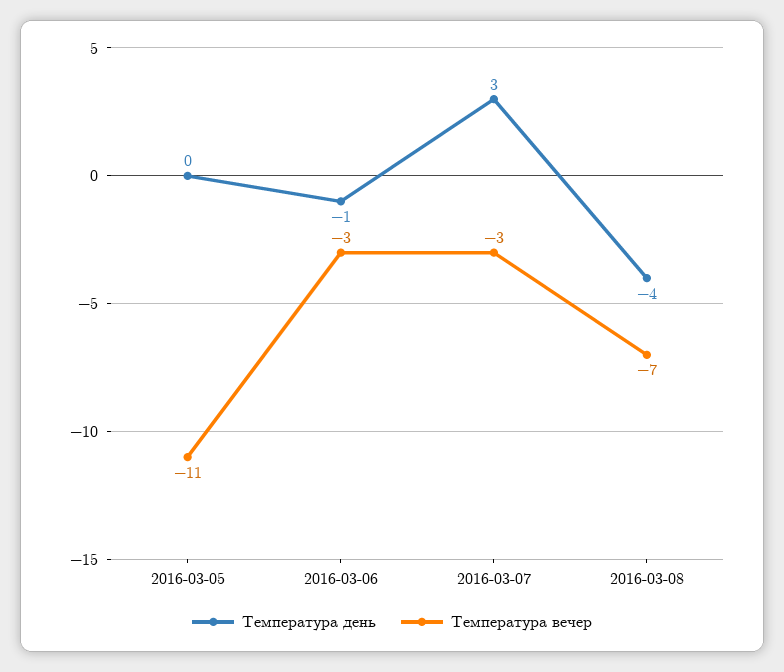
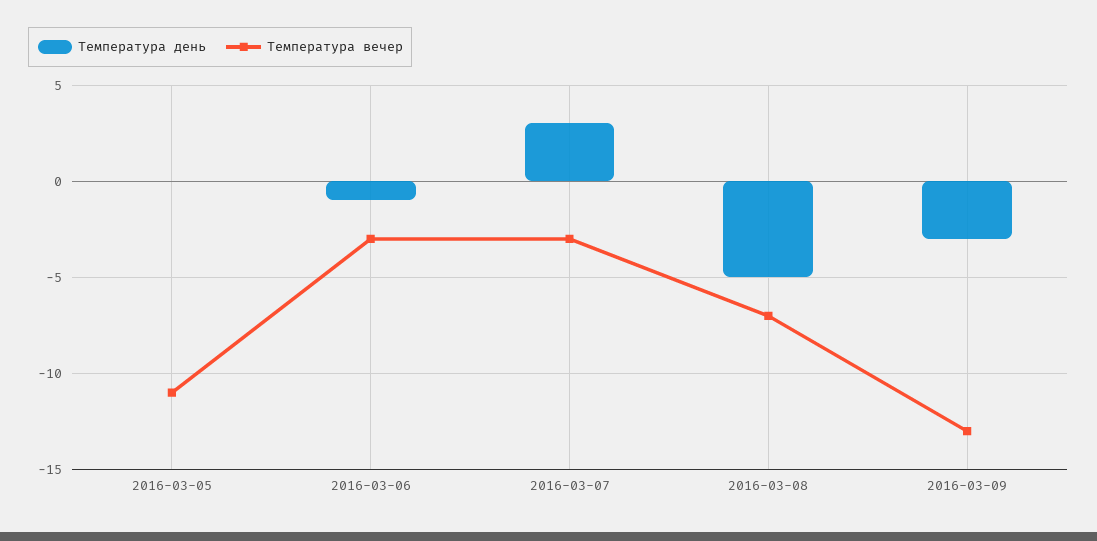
Температура день, 2016-03-08: -4 -> -5
Температура день, 2016-03-09: none -> -3
Температура вечер, 2016-03-09: none -> -13

